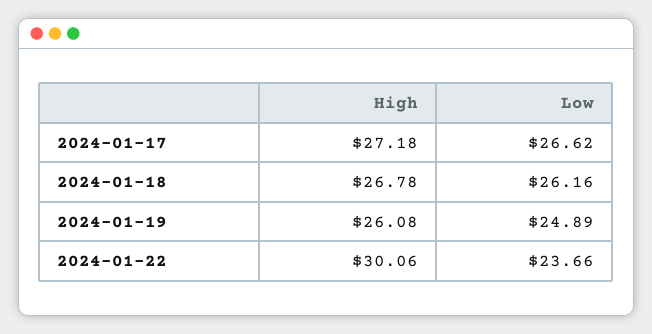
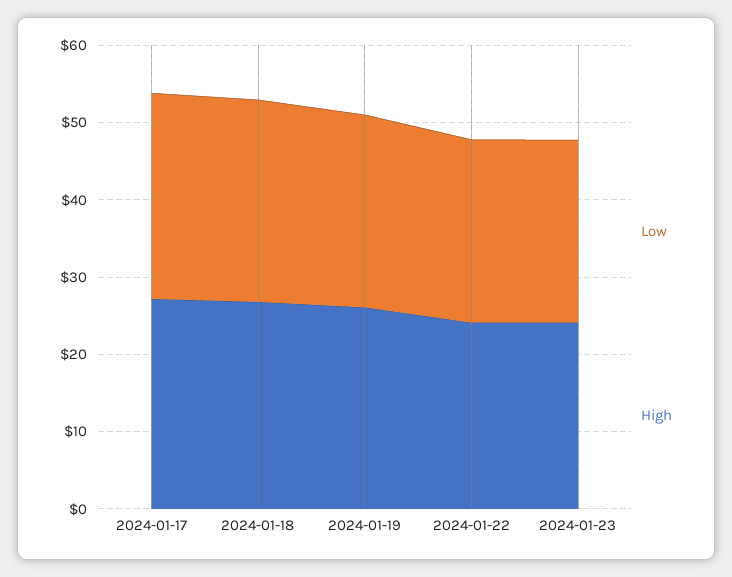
High, 2024-01-22: 30.06 -> 24
Low, 2024-01-23: none -> 24
High, 2024-01-23: none -> 24

